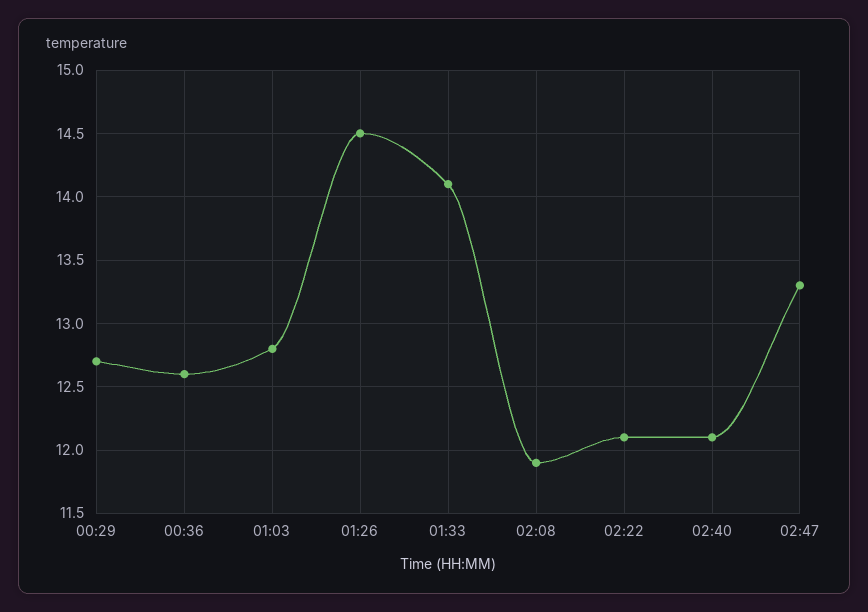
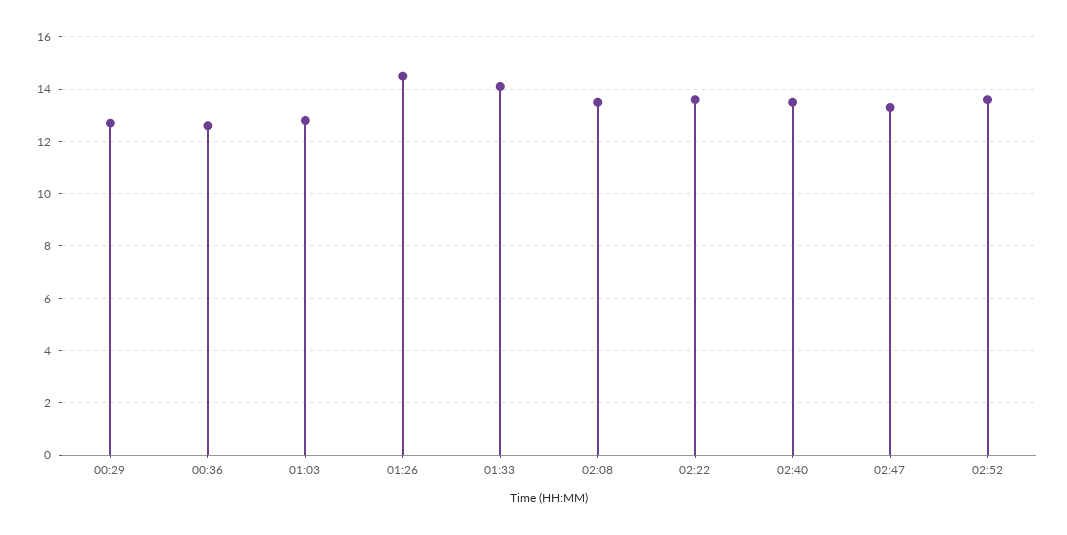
02:08: 11.9 -> 13.5
02:22: 12.1 -> 13.5
02:40: 12.1 -> 13.5
02:52: none -> 13.5

